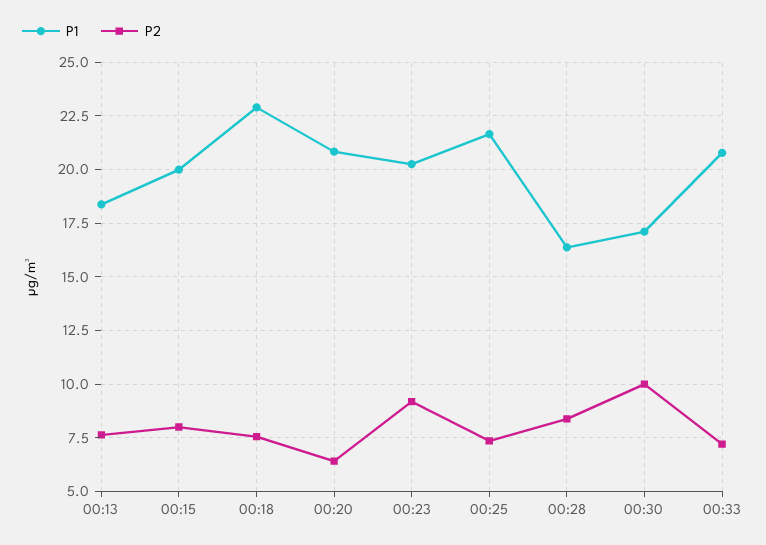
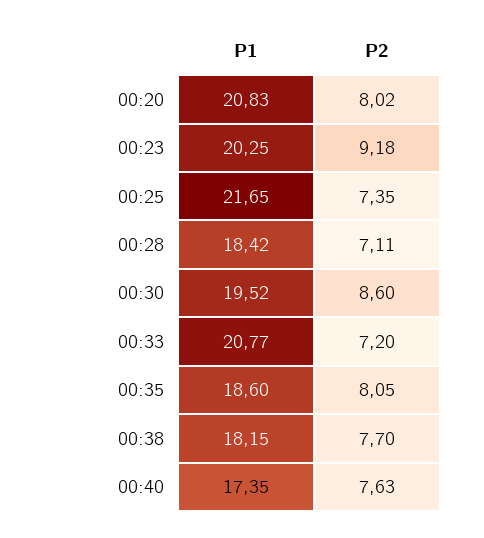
P1, 00:13: 18.5 -> none
P2, 00:13: 7.5 -> none
P1, 00:15: 20 -> none
P2, 00:15: 8 -> none
P1, 00:18: 23 -> none
P2, 00:18: 7.5 -> none
P2, 00:20: 6.5 -> 8.02
P1, 00:28: 16.5 -> 18.42
P2, 00:28: 8.5 -> 7.11
P1, 00:30: 17 -> 19.52
P2, 00:30: 10 -> 8.6
P1, 00:35: none -> 18.6
P2, 00:35: none -> 8.05
P1, 00:38: none -> 18.15
P2, 00:38: none -> 7.7
P1, 00:40: none -> 17.35
P2, 00:40: none -> 7.63

